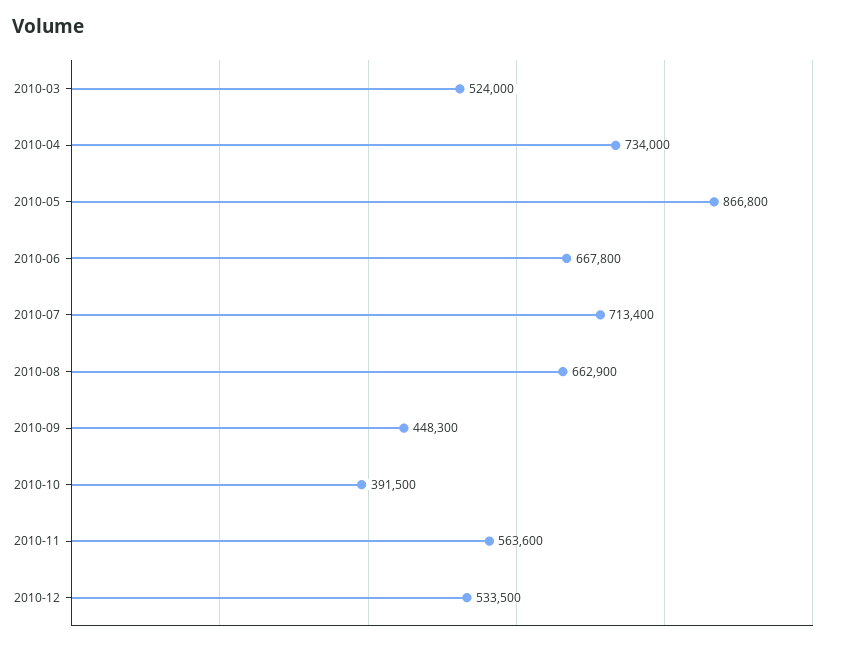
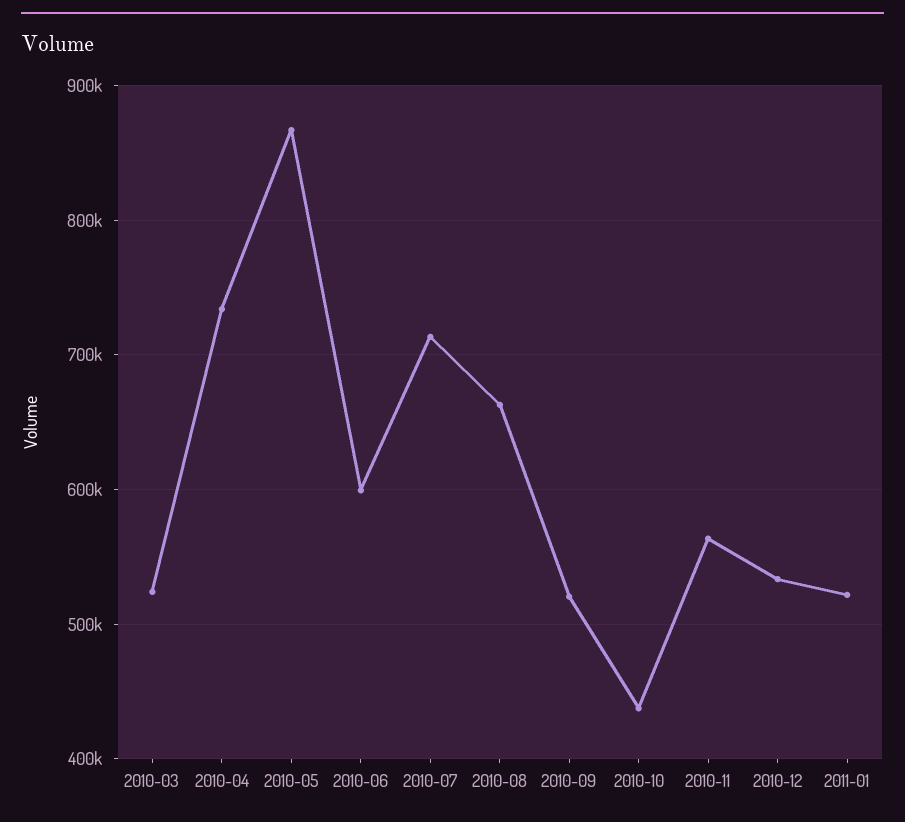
2010-06: 667800 -> 600000
2010-09: 448300 -> 520000
2010-10: 391500 -> 440000
2011-01: none -> 520000

